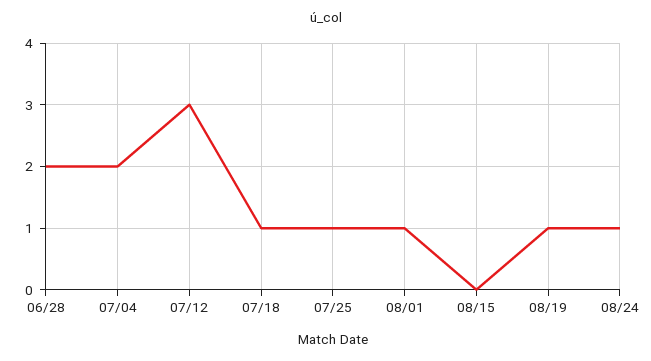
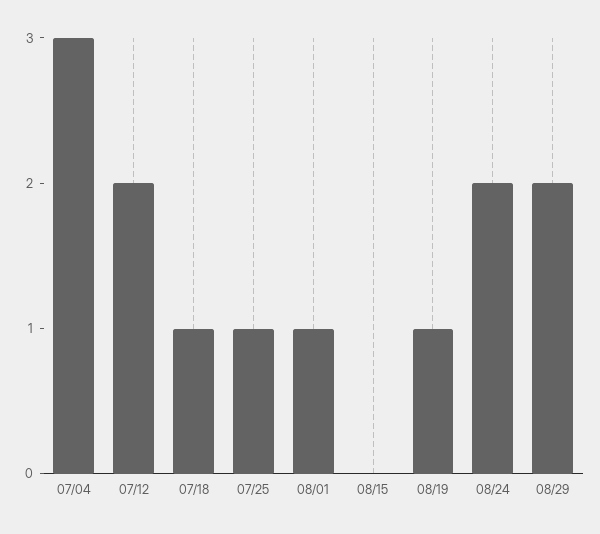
06/28: 2 -> none
07/04: 2 -> 3
07/12: 3 -> 2
08/24: 1 -> 2
08/29: none -> 2

